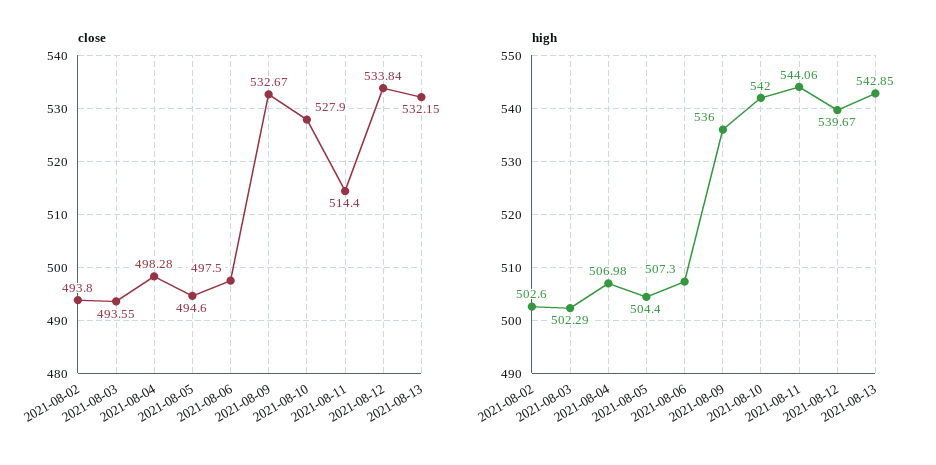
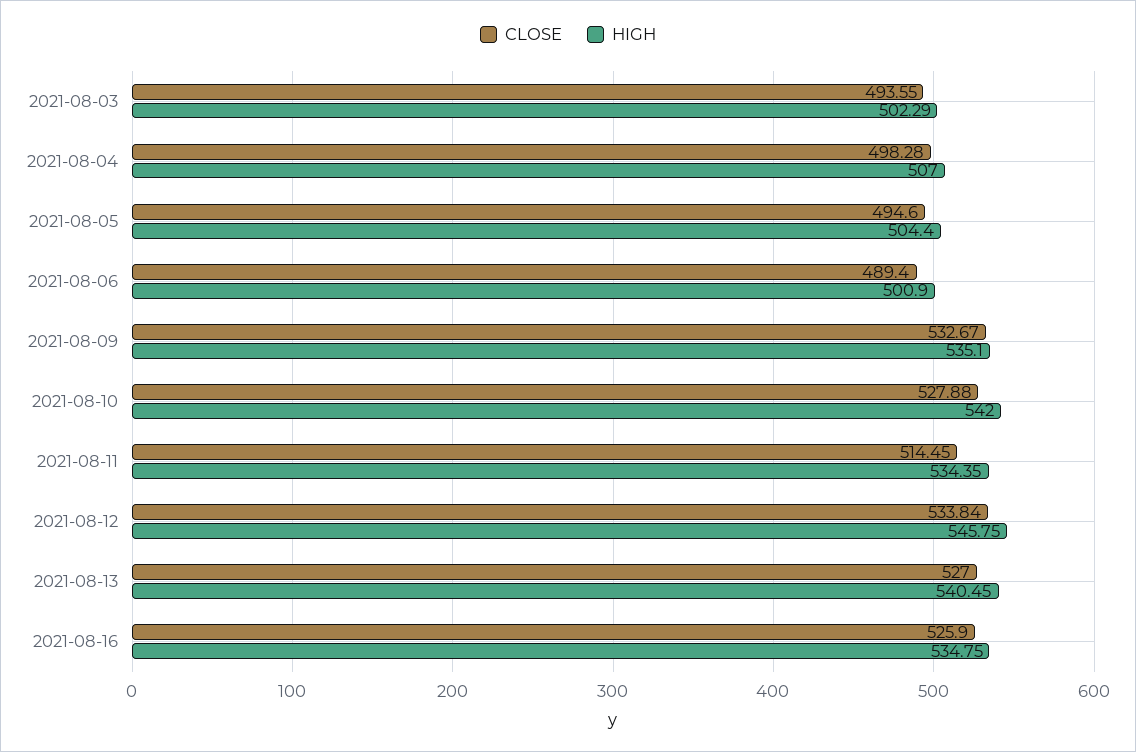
close, 2021-08-02: 493.8 -> none
close, 2021-08-06: 497.5 -> 489.4
close, 2021-08-10: 527.9 -> 527.88
close, 2021-08-11: 514.4 -> 514.45
close, 2021-08-13: 532.15 -> 527
high, 2021-08-02: 502.6 -> none
high, 2021-08-04: 506.98 -> 507
high, 2021-08-06: 507.3 -> 500.9
high, 2021-08-09: 536 -> 535.1
high, 2021-08-11: 544.06 -> 534.35
high, 2021-08-12: 539.67 -> 545.75
high, 2021-08-13: 542.85 -> 540.45
close, 2021-08-16: none -> 525.9
high, 2021-08-16: none -> 534.75

